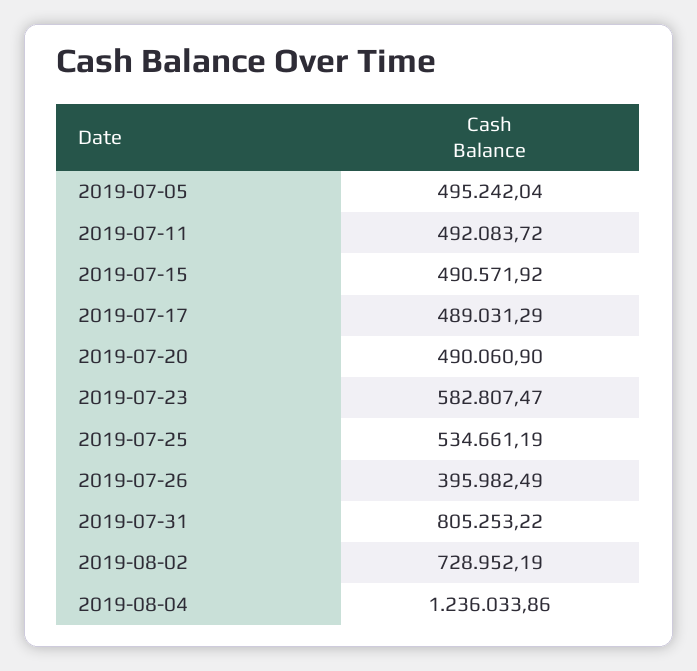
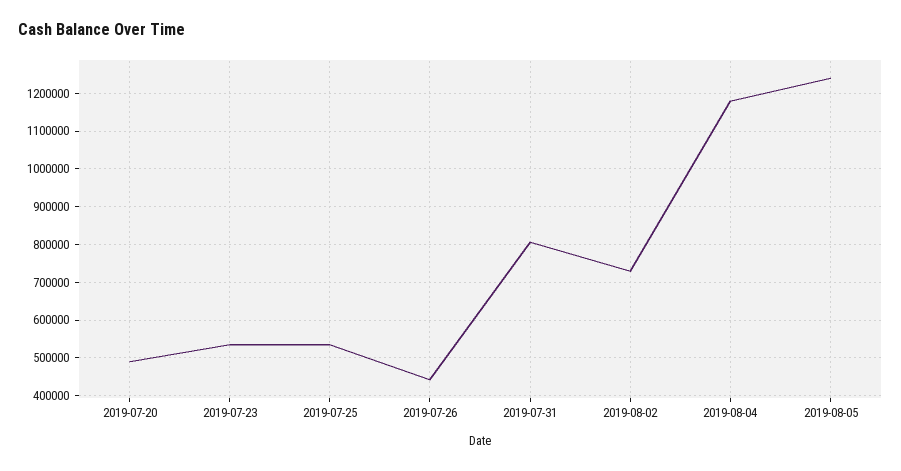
2019-07-05: 495242.04 -> none
2019-07-11: 492083.72 -> none
2019-07-15: 490571.92 -> none
2019-07-17: 489031.29 -> none
2019-07-23: 582807.47 -> 540000
2019-07-26: 395982.49 -> 440000
2019-08-04: 1236033.86 -> 1180000
2019-08-05: none -> 1240000

